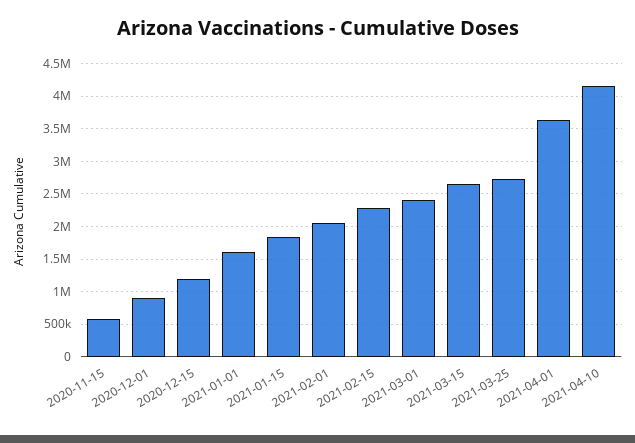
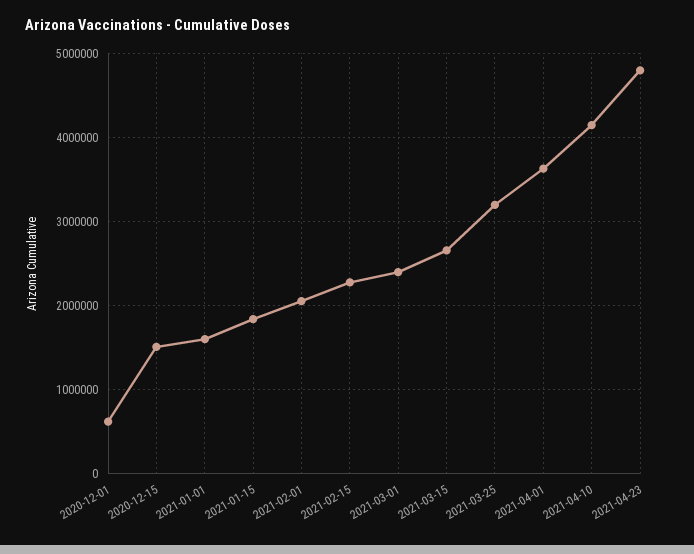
2020-11-15: 600000 -> none
2020-12-01: 900000 -> 600000
2020-12-15: 1200000 -> 1500000
2021-03-25: 2700000 -> 3200000
2021-04-23: none -> 4800000

